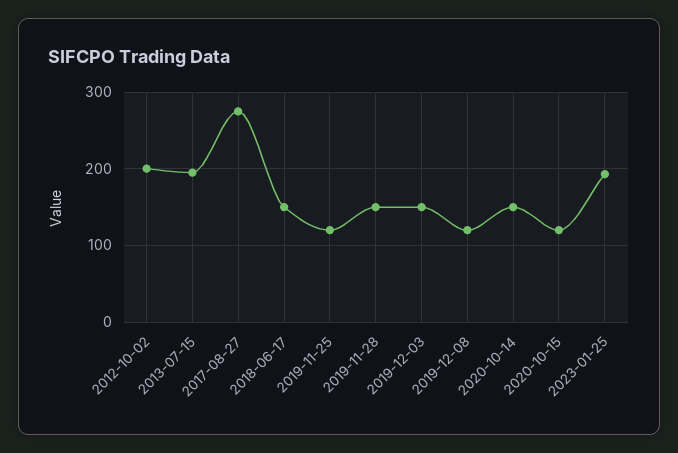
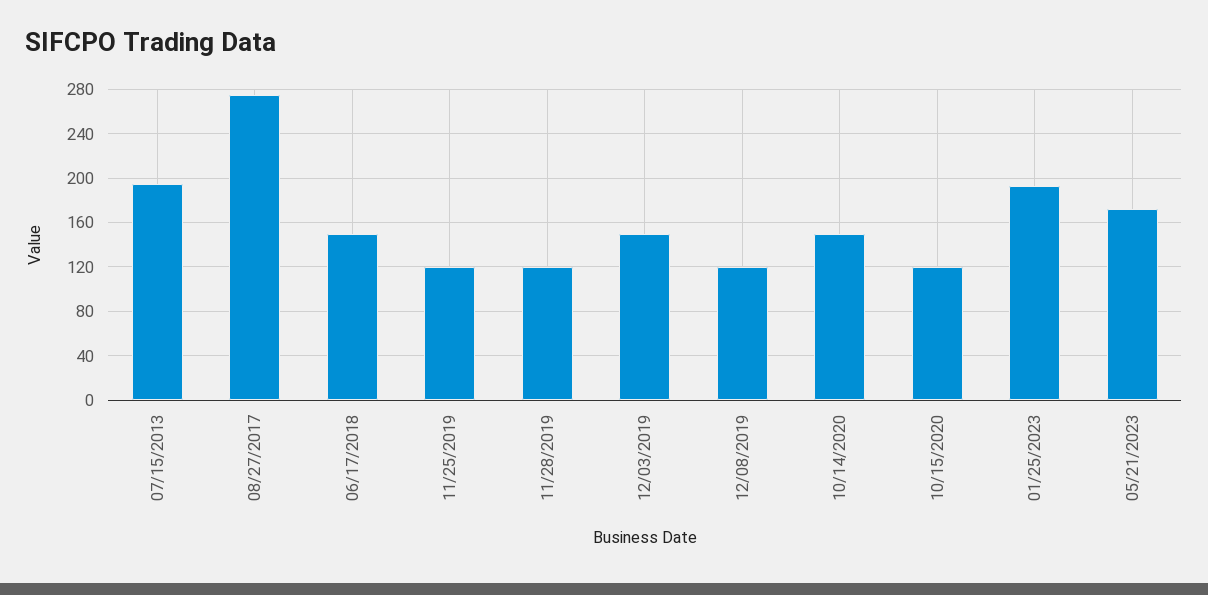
2012-10-02: 200 -> none
2019-11-28: 150 -> 120
05/21/2023: none -> 170

